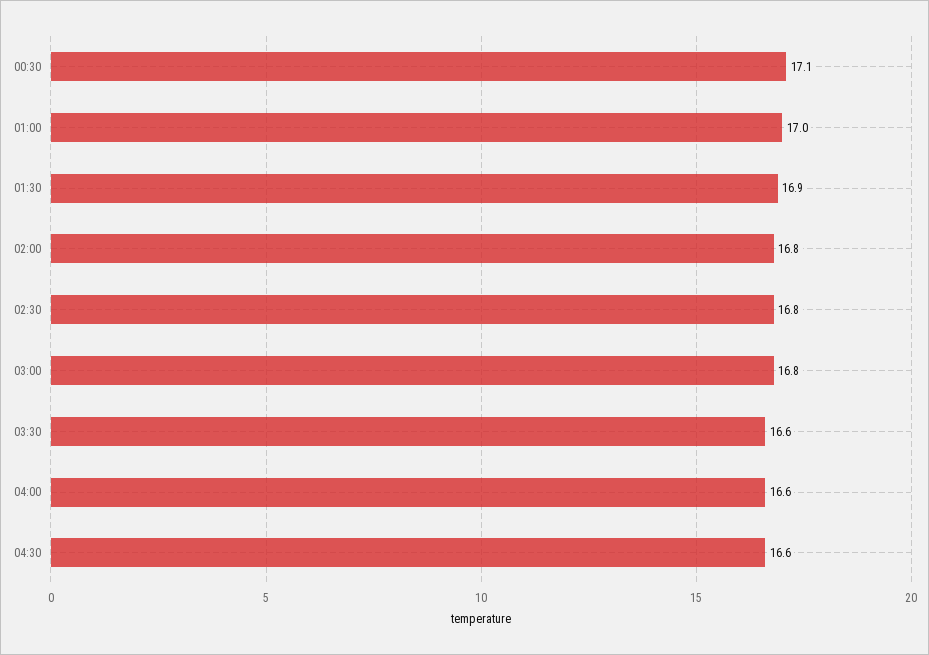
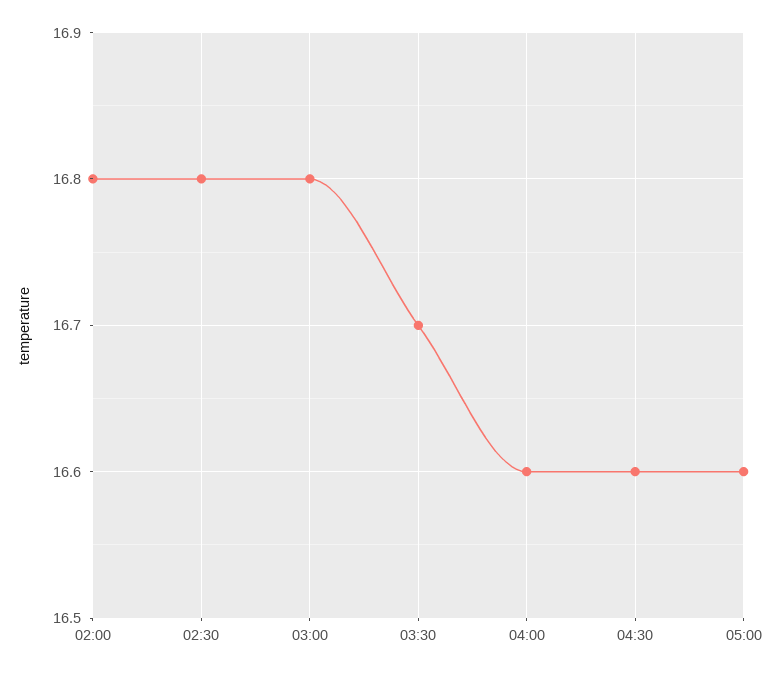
00:30: 17.1 -> none
01:00: 17 -> none
01:30: 16.9 -> none
03:30: 16.6 -> 16.7
05:00: none -> 16.6

